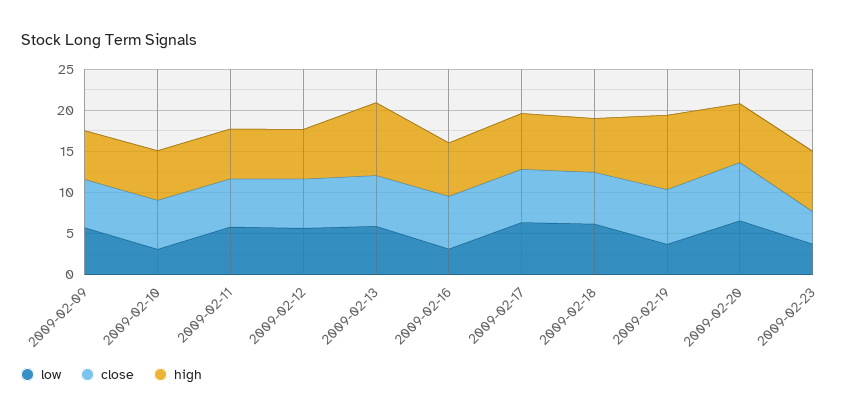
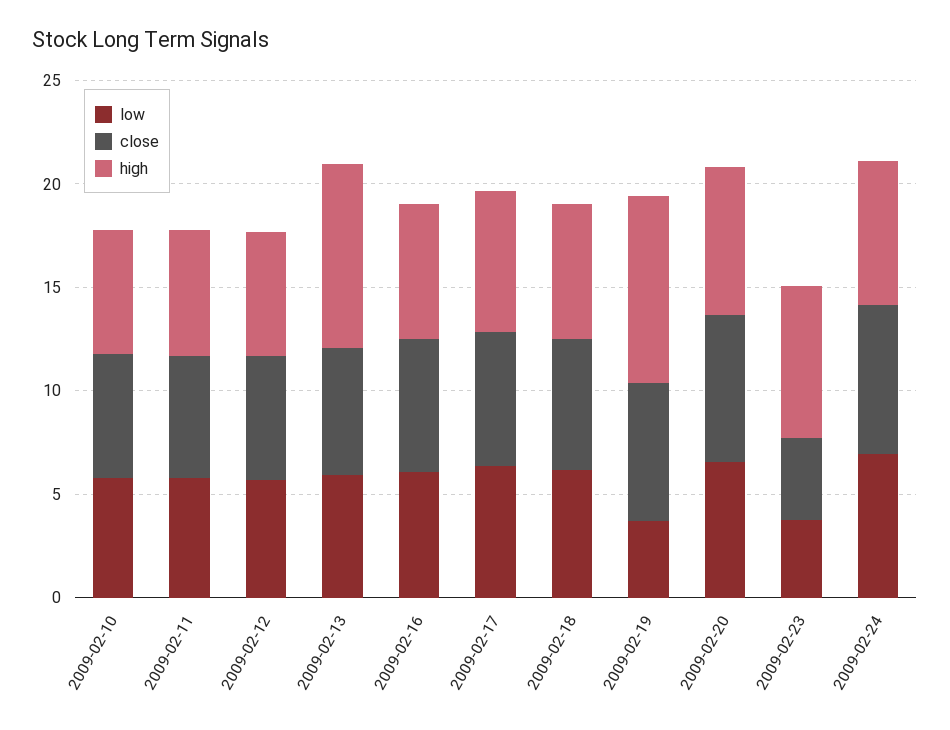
low, 2009-02-09: 6 -> none
close, 2009-02-09: 6 -> none
high, 2009-02-09: 6 -> none
low, 2009-02-10: 3 -> 6
low, 2009-02-16: 3 -> 6
low, 2009-02-24: none -> 7
close, 2009-02-24: none -> 7
high, 2009-02-24: none -> 7

